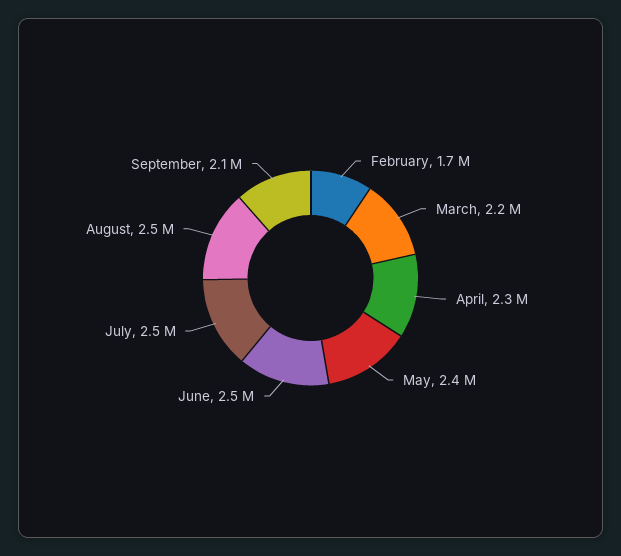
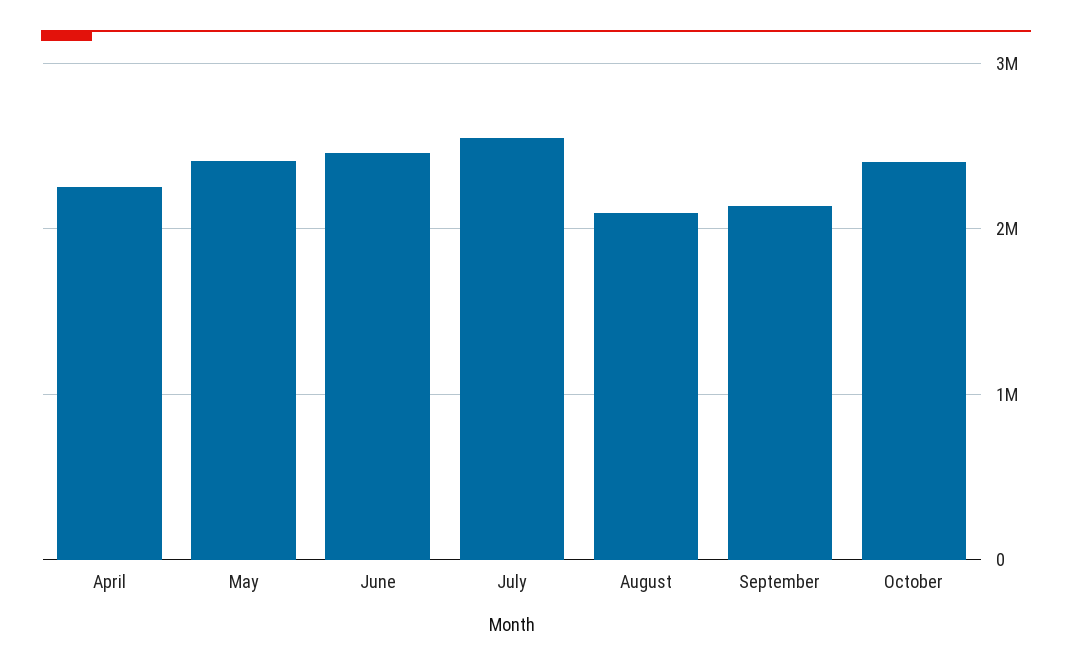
February: 1700000 -> none
March: 2200000 -> none
August: 2500000 -> 2100000
October: none -> 2400000

